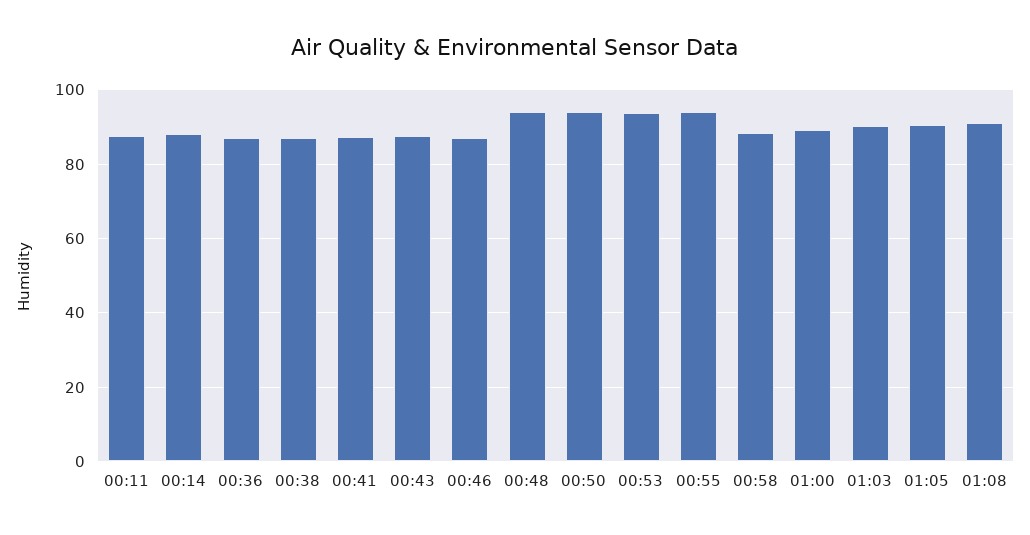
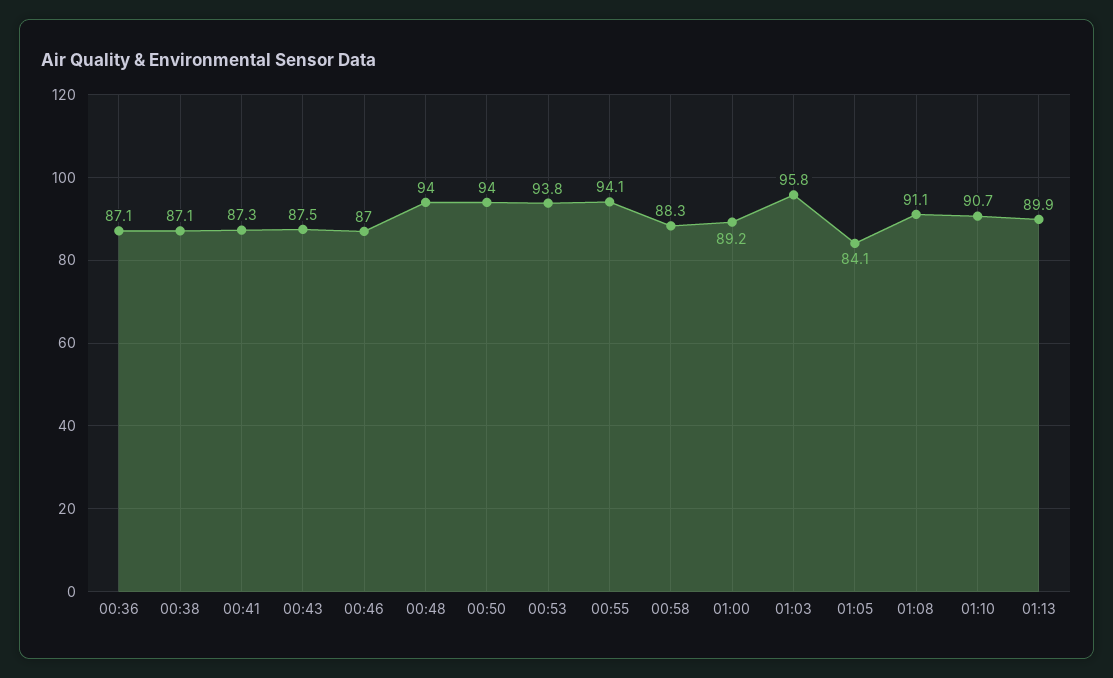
00:11: 88 -> none
00:14: 88 -> none
01:03: 90 -> 95.8
01:05: 90 -> 84.1
01:10: none -> 90.7
01:13: none -> 89.9

